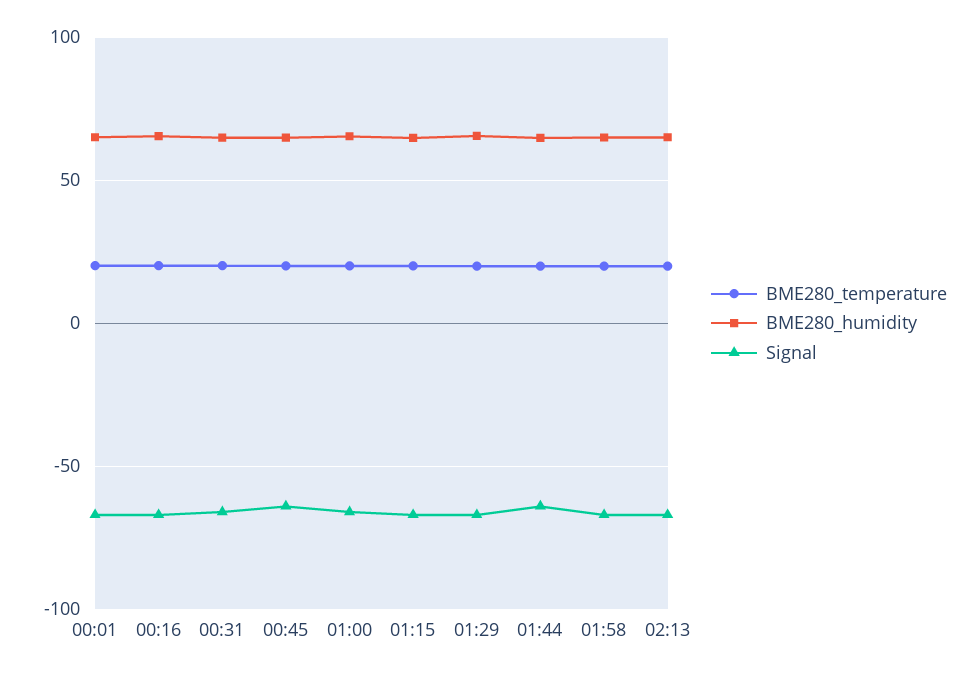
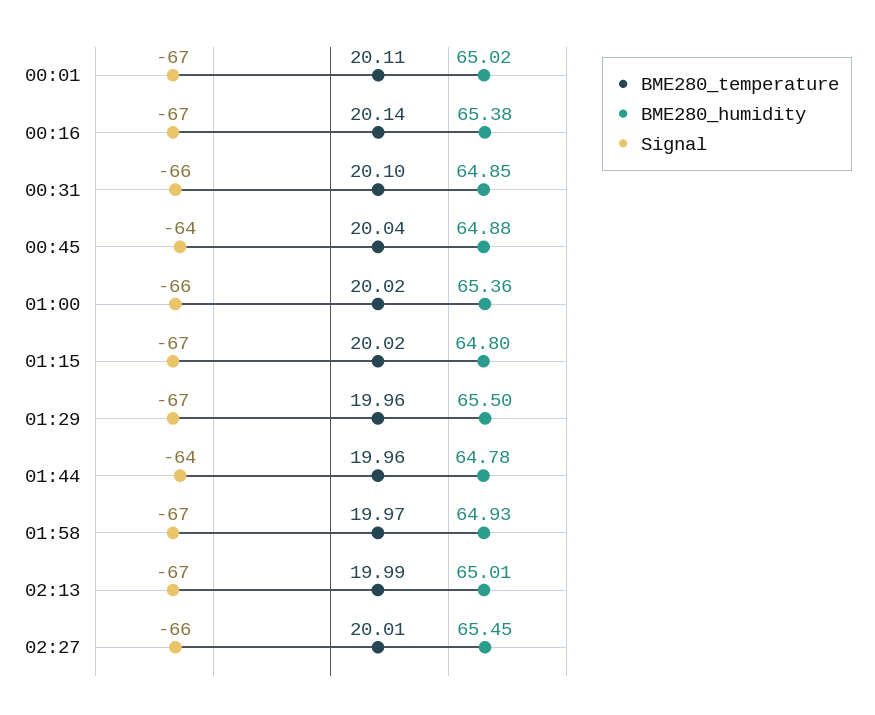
BME280_temperature, 02:27: none -> 20.01
BME280_humidity, 02:27: none -> 65.45
Signal, 02:27: none -> -66

